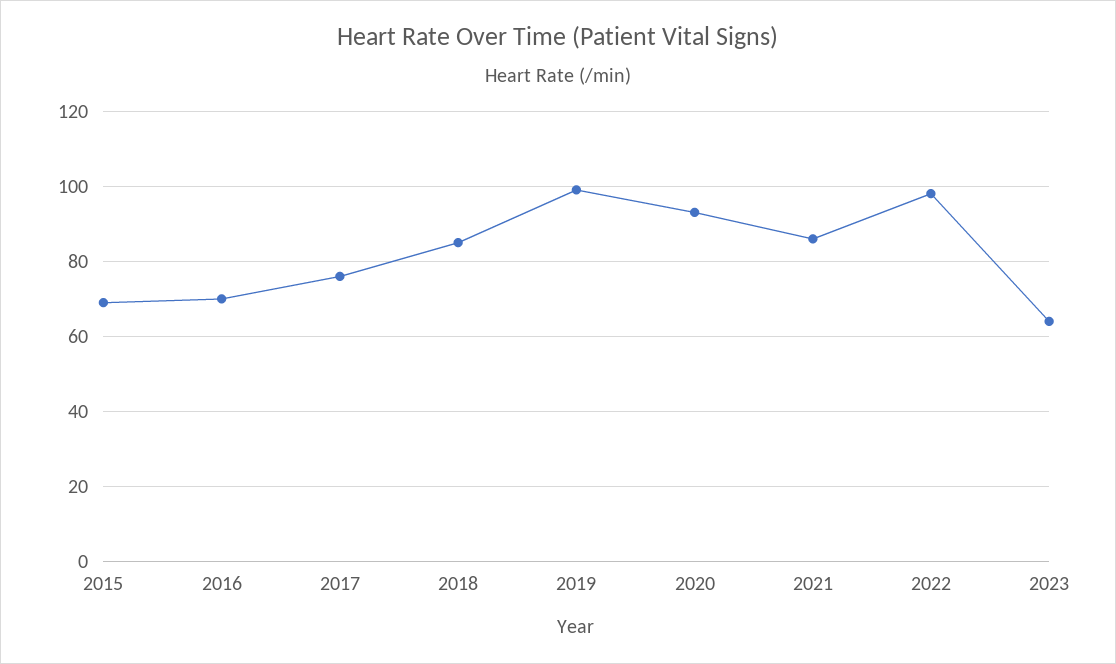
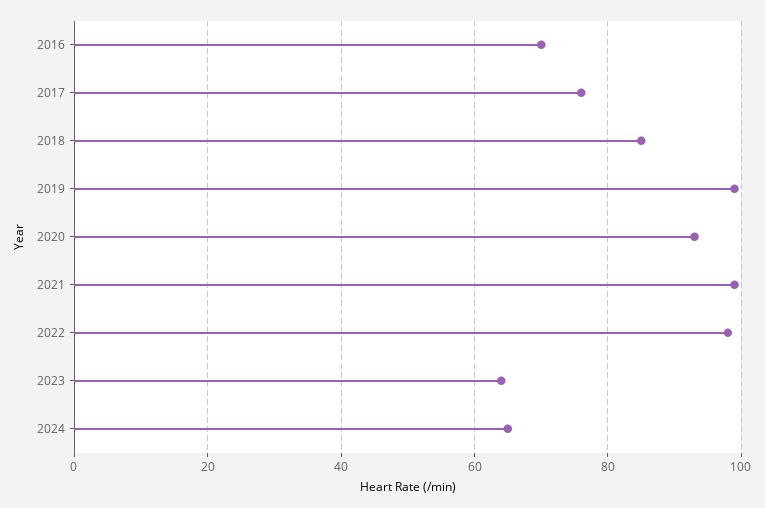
2015: 70 -> none
2021: 85 -> 100
2024: none -> 65

